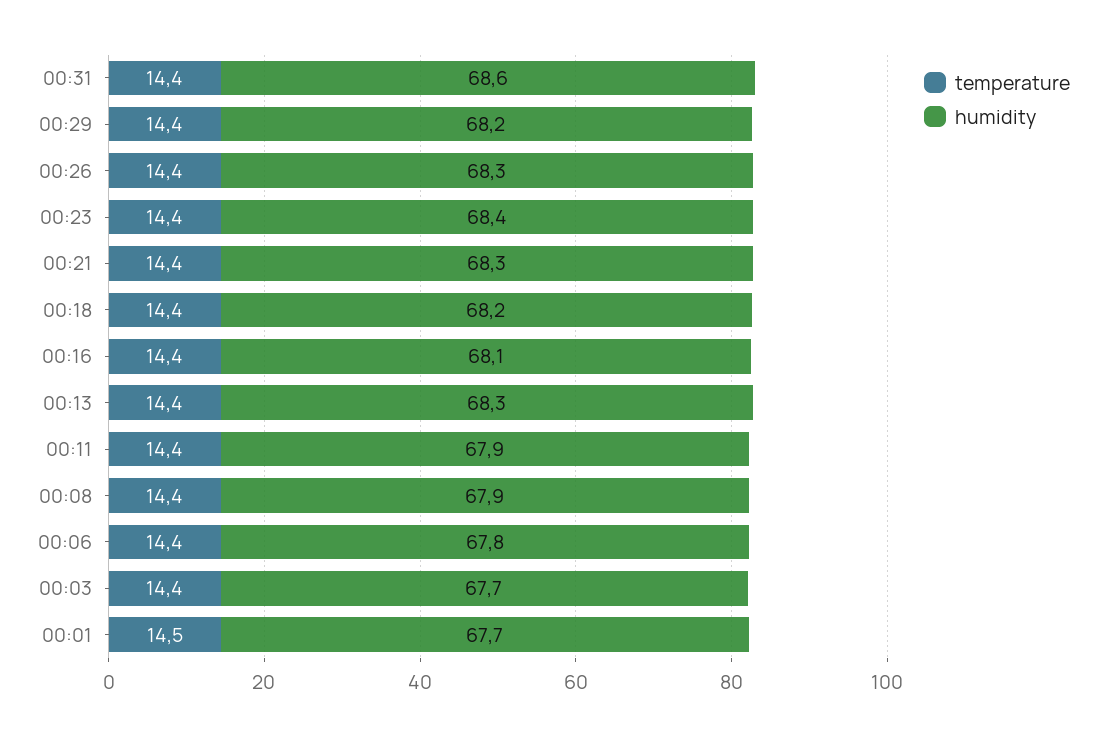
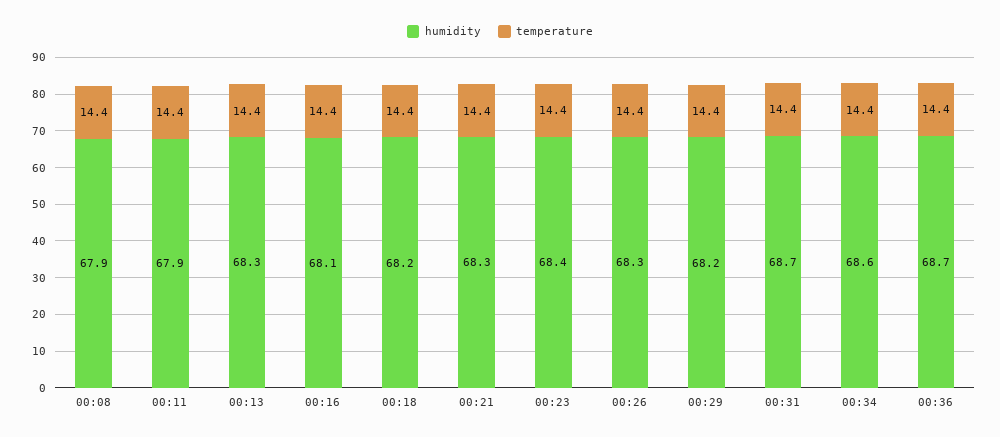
humidity, 00:31: 68.6 -> 68.7
temperature, 00:06: 14.4 -> none
humidity, 00:06: 67.8 -> none
temperature, 00:03: 14.4 -> none
humidity, 00:03: 67.7 -> none
temperature, 00:01: 14.5 -> none
humidity, 00:01: 67.7 -> none
humidity, 00:34: none -> 68.6
temperature, 00:34: none -> 14.4
humidity, 00:36: none -> 68.7
temperature, 00:36: none -> 14.4

